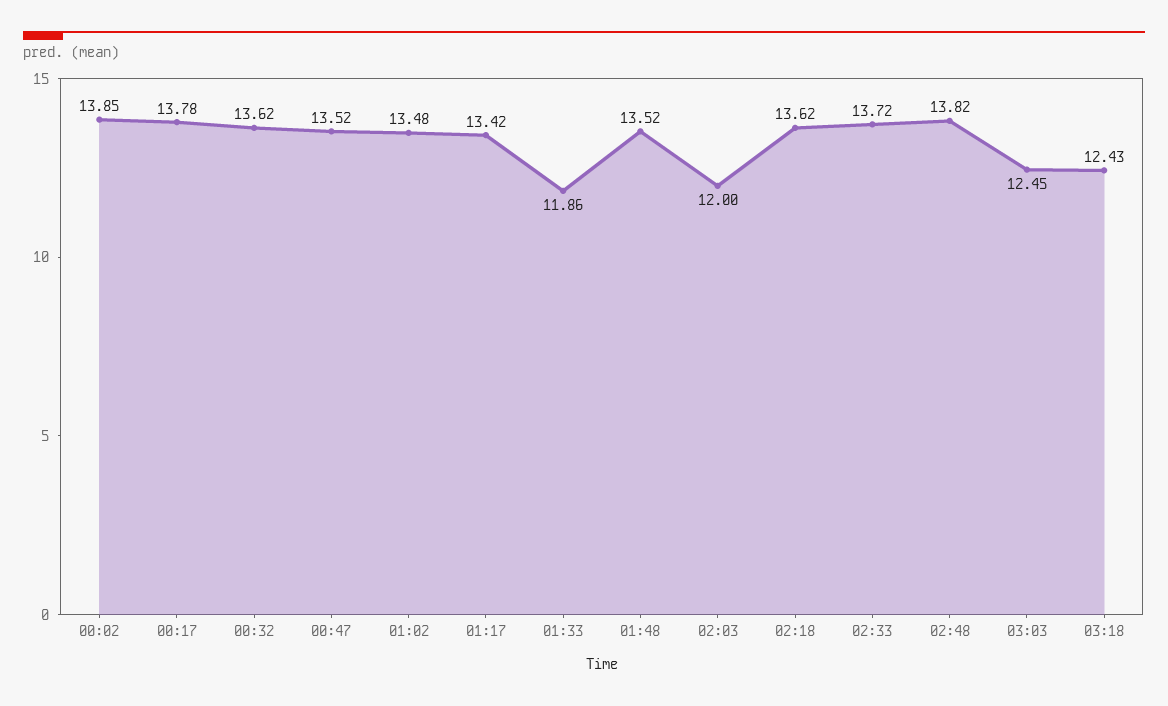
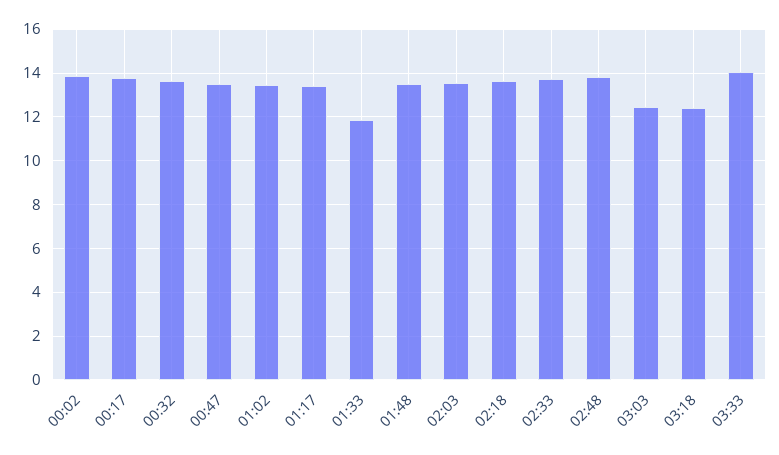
02:03: 12 -> 13.5
03:33: none -> 14

